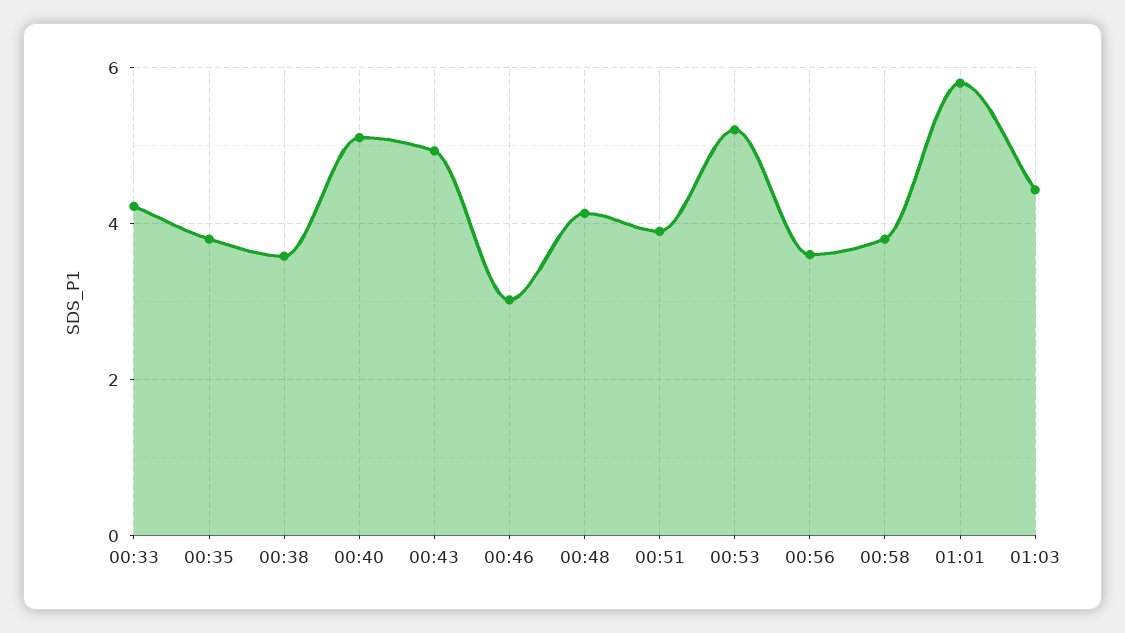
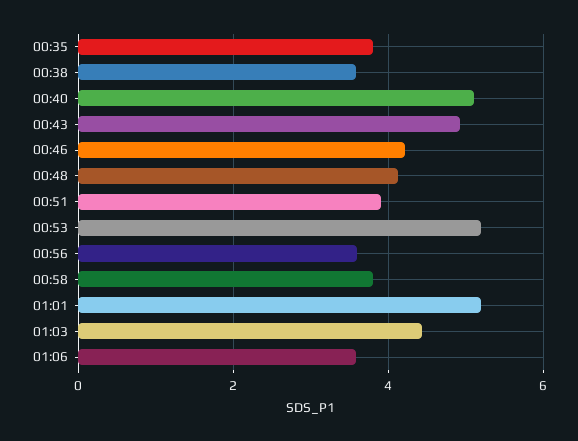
00:33: 4.2 -> none
00:46: 3 -> 4.2
01:01: 5.8 -> 5.2
01:06: none -> 3.6

